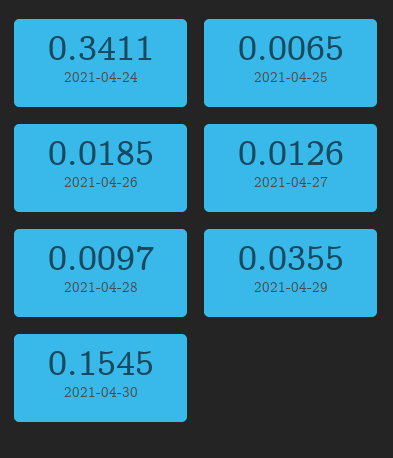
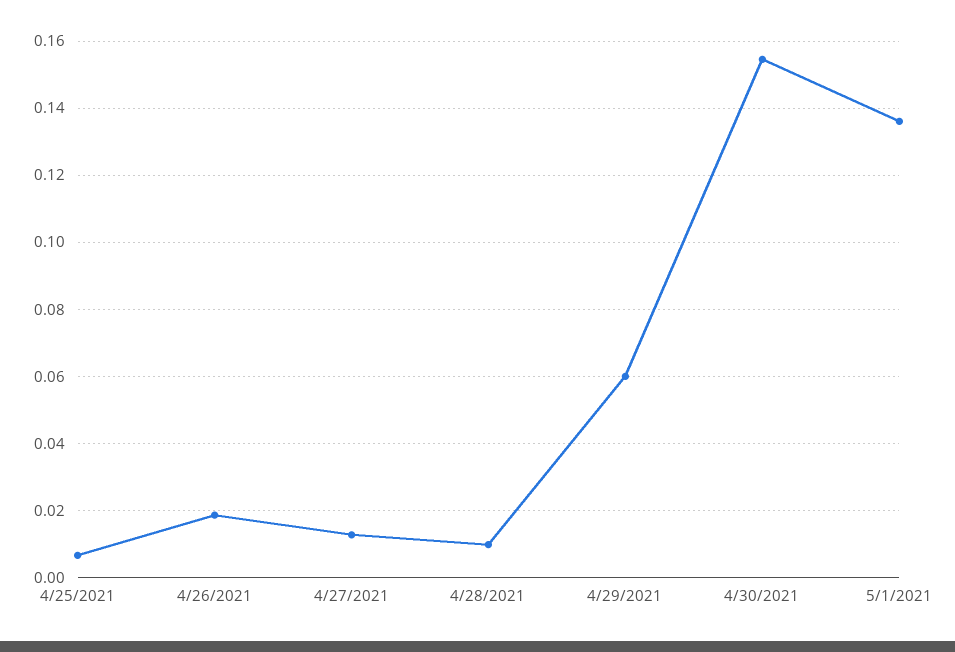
2021-04-24: 0.3411 -> none
2021-04-29: 0.0355 -> 0.06
5/1/2021: none -> 0.136

